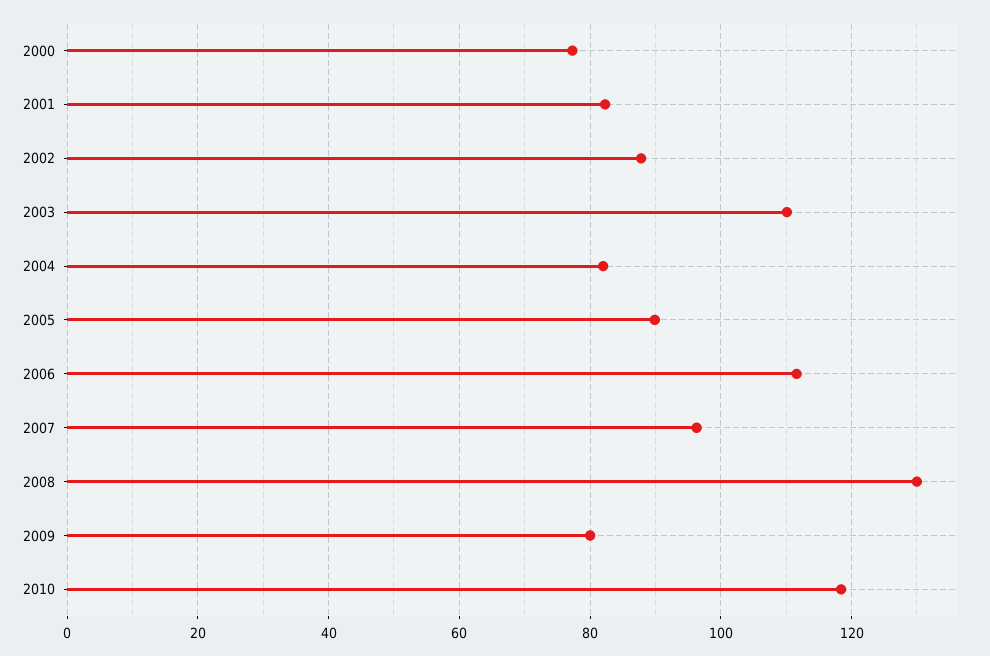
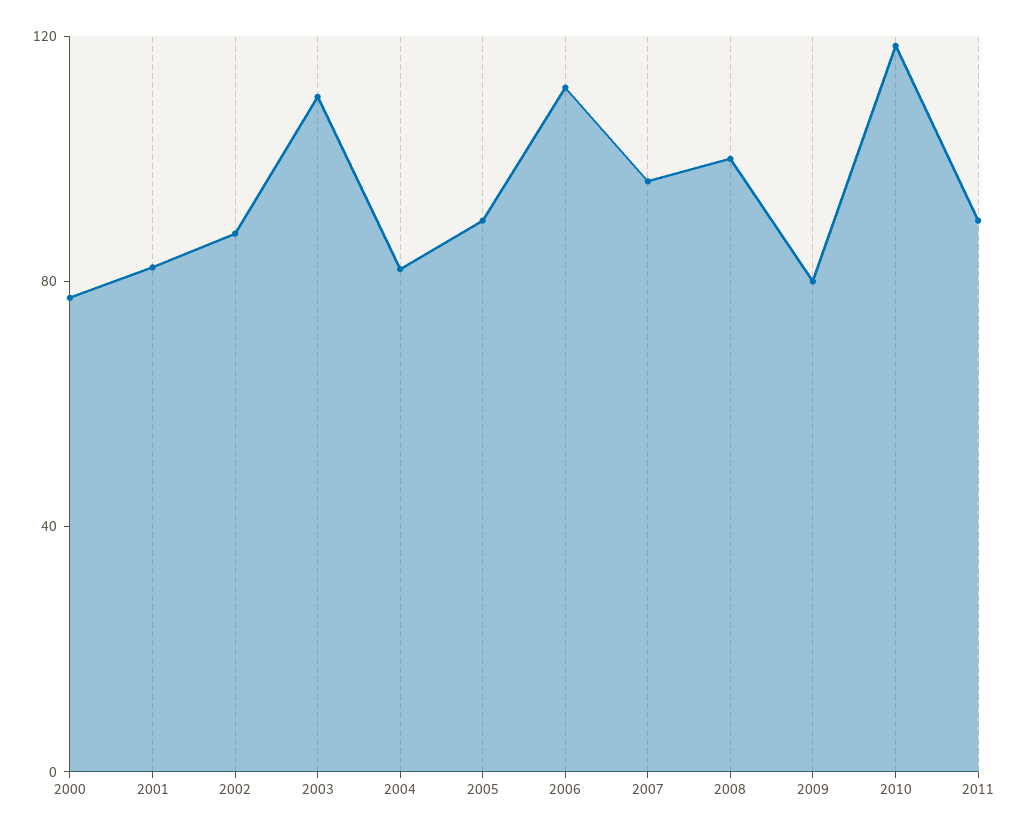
2008: 130 -> 100
2011: none -> 90

